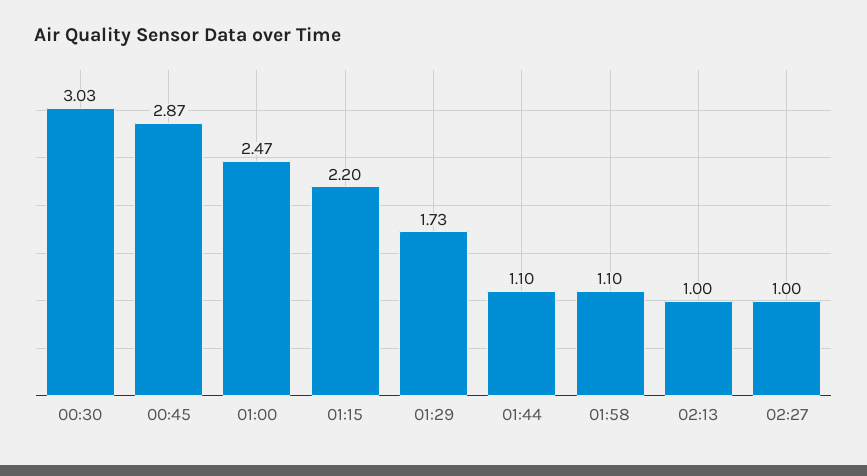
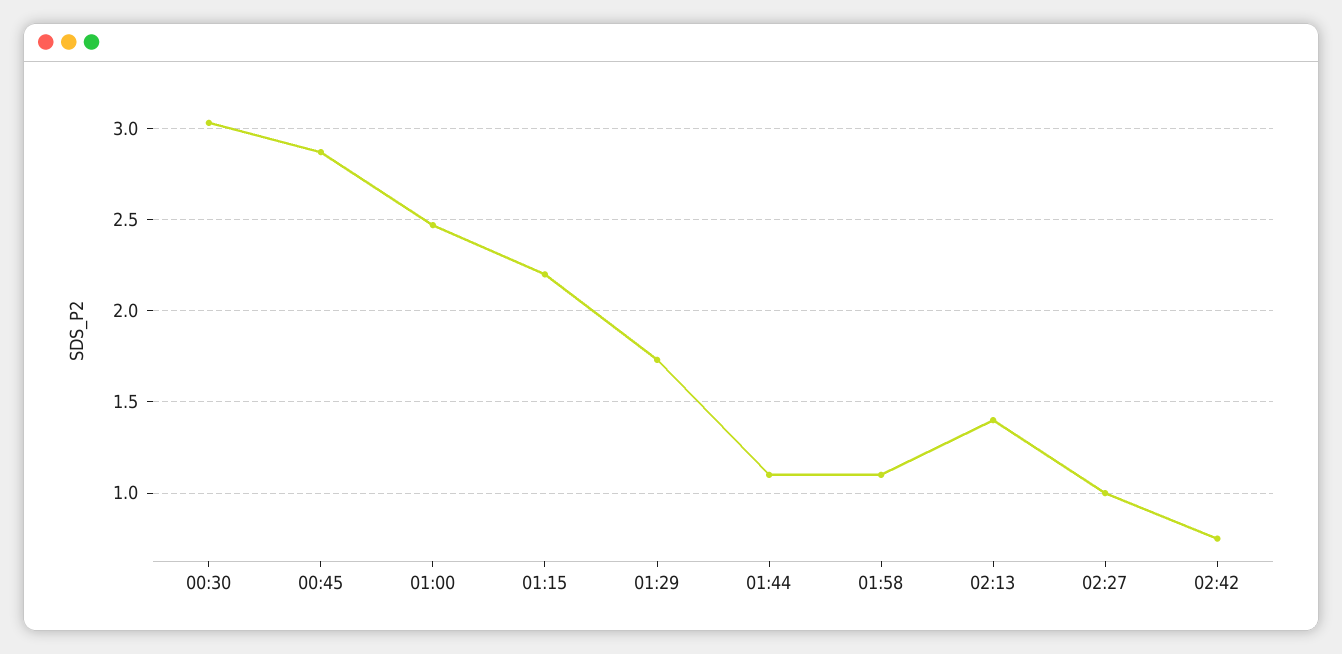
02:13: 1 -> 1.4
02:42: none -> 0.75

